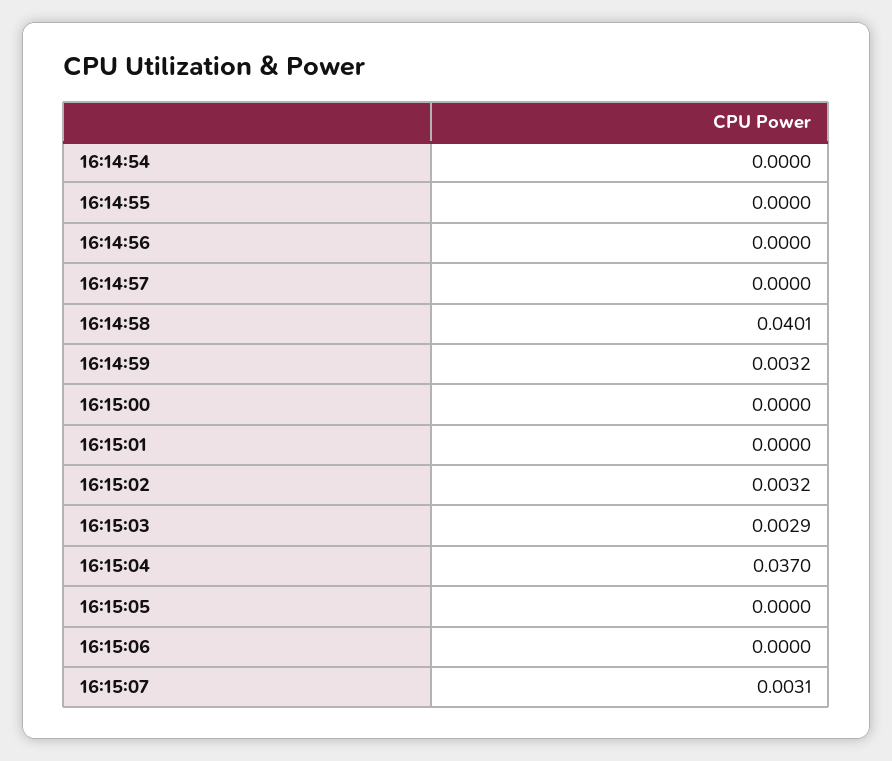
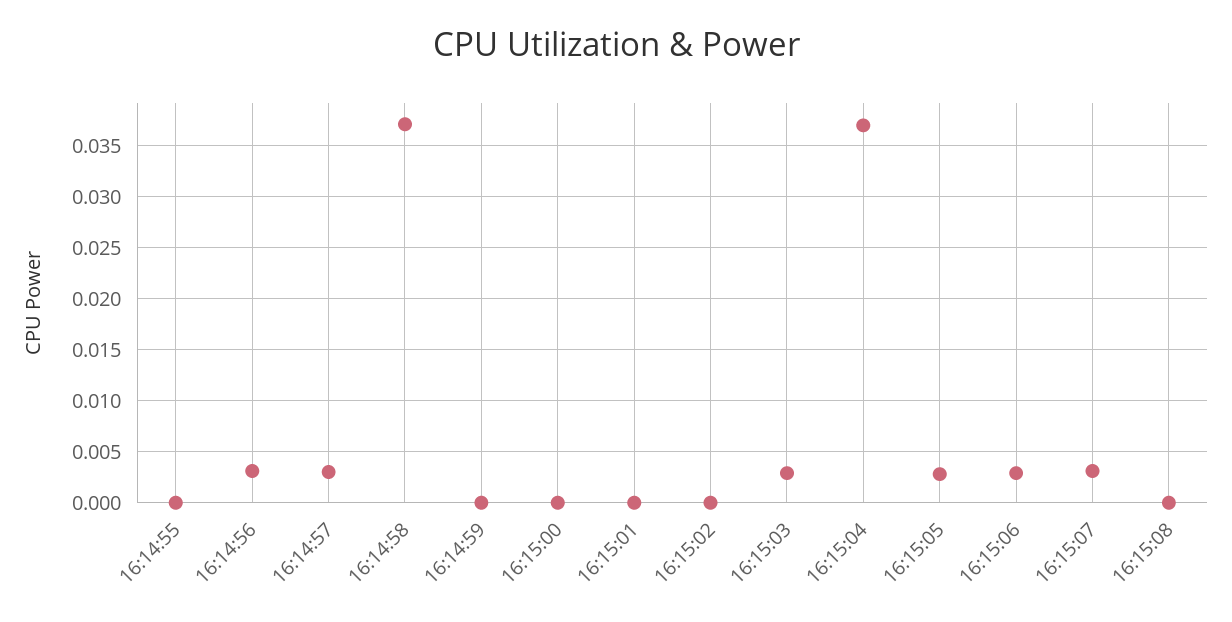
16:14:54: 0 -> none
16:14:56: 0 -> 0.003
16:14:57: 0 -> 0.003
16:14:58: 0.0401 -> 0.037
16:14:59: 0.0032 -> 0
16:15:02: 0.0032 -> 0
16:15:05: 0 -> 0.003
16:15:06: 0 -> 0.003
16:15:08: none -> 0

